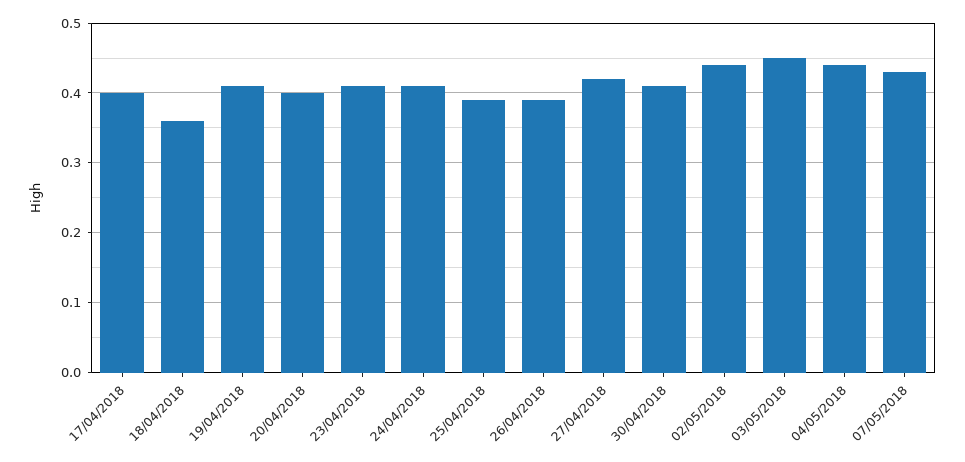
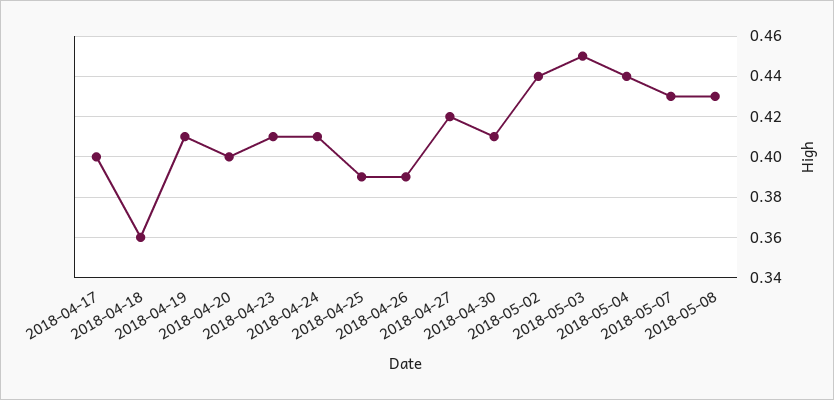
2018-05-08: none -> 0.43

